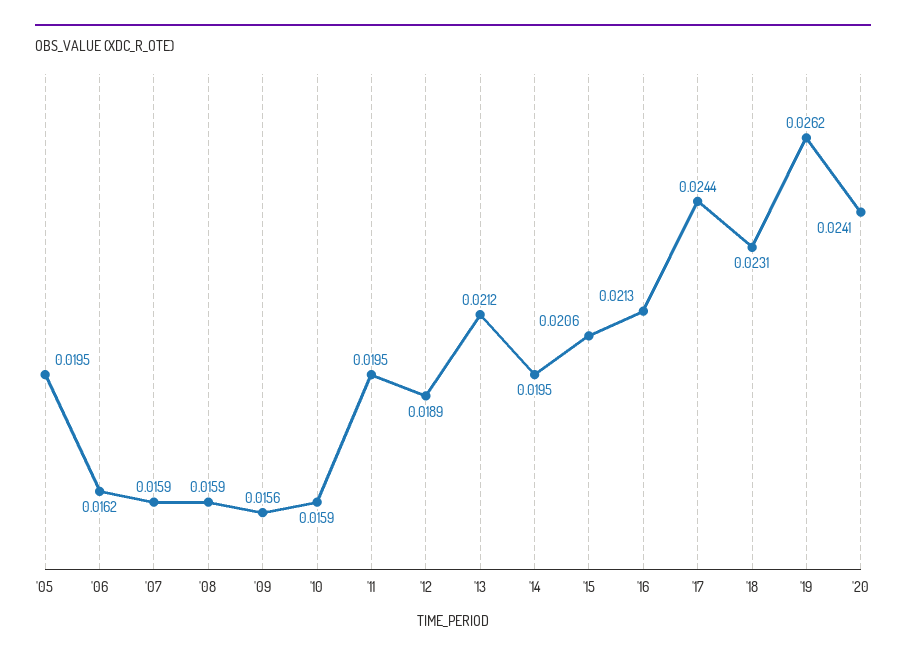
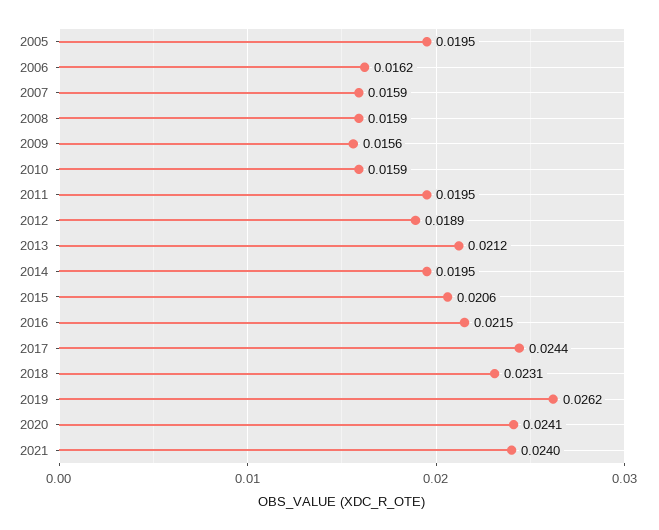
'16: 0.0213 -> 0.0215
2021: none -> 0.024

